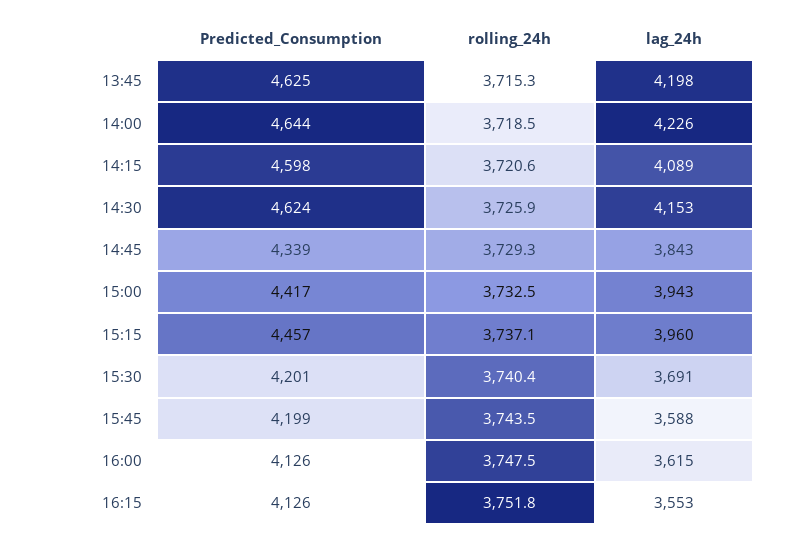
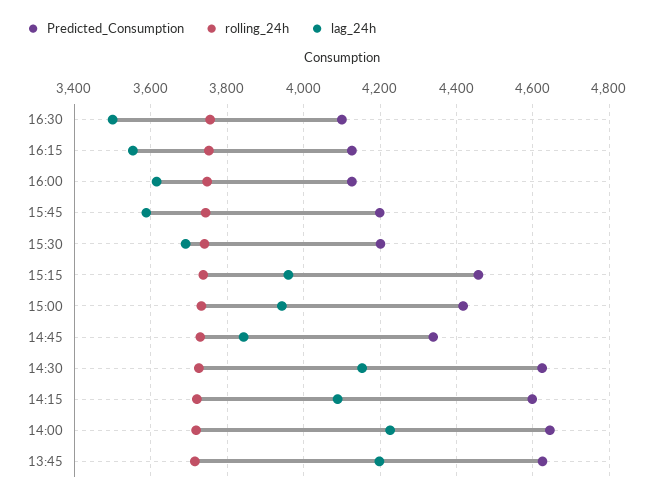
Predicted_Consumption, 16:30: none -> 4100
rolling_24h, 16:30: none -> 3760
lag_24h, 16:30: none -> 3500

